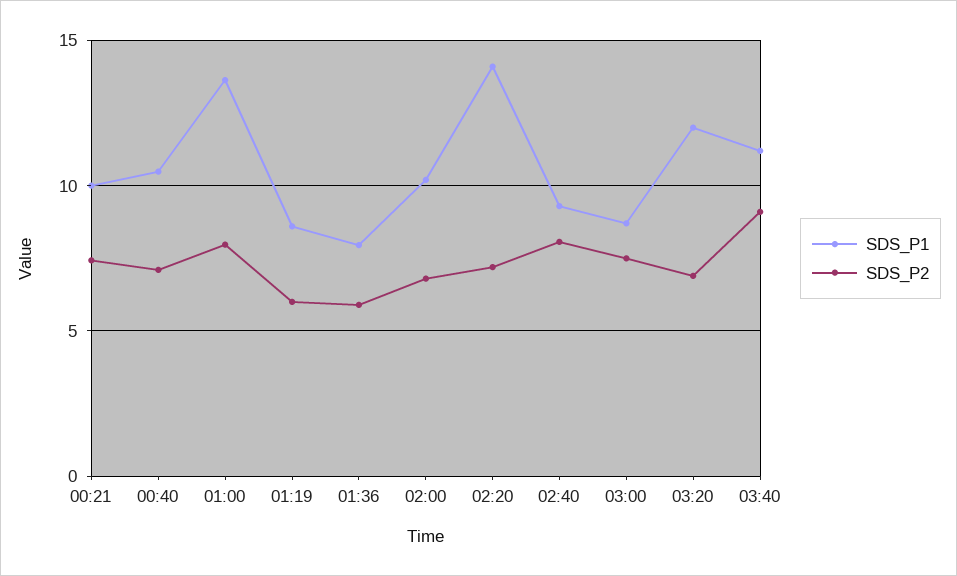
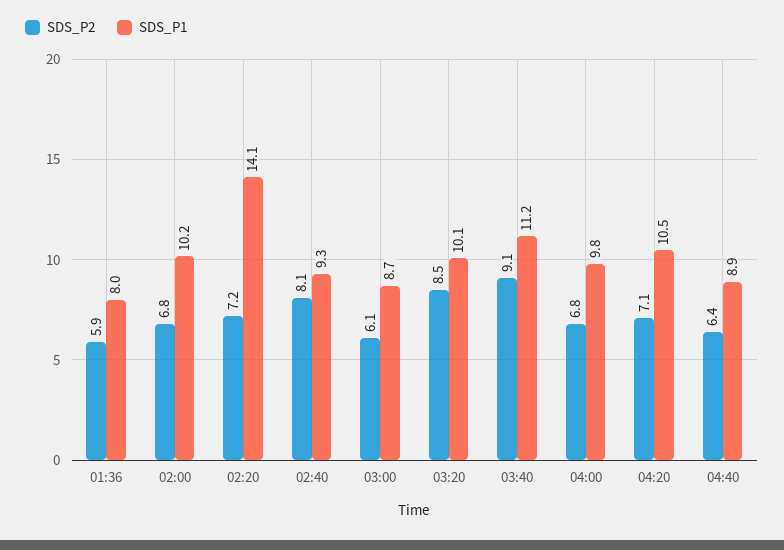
SDS_P1, 00:21: 10 -> none
SDS_P2, 00:21: 7.5 -> none
SDS_P1, 00:40: 10.5 -> none
SDS_P2, 00:40: 7 -> none
SDS_P1, 01:00: 13.5 -> none
SDS_P2, 01:00: 8 -> none
SDS_P1, 01:19: 8.5 -> none
SDS_P2, 01:19: 6 -> none
SDS_P2, 03:00: 7.5 -> 6.1
SDS_P1, 03:20: 12 -> 10.1
SDS_P2, 03:20: 7 -> 8.5
SDS_P2, 04:00: none -> 6.8
SDS_P1, 04:00: none -> 9.8
SDS_P2, 04:20: none -> 7.1
SDS_P1, 04:20: none -> 10.5
SDS_P2, 04:40: none -> 6.4
SDS_P1, 04:40: none -> 8.9

